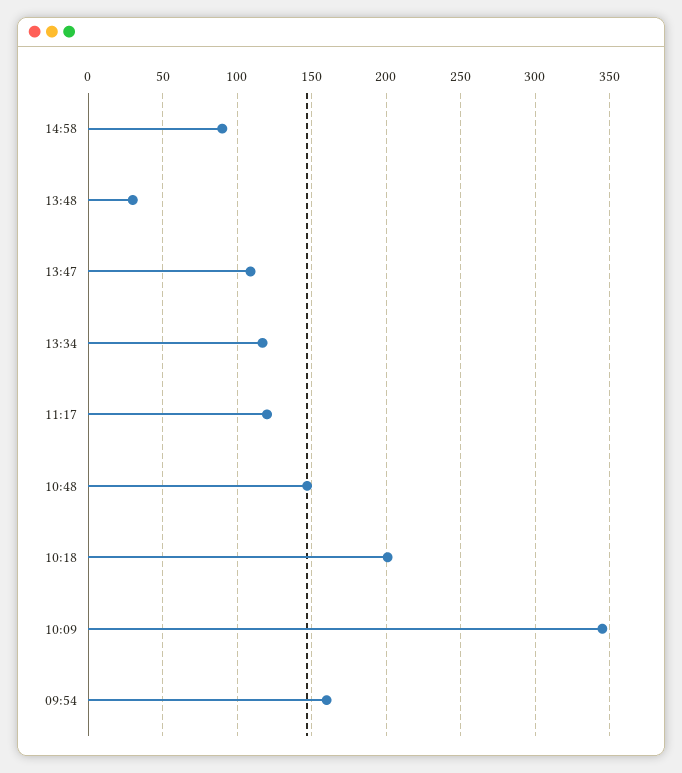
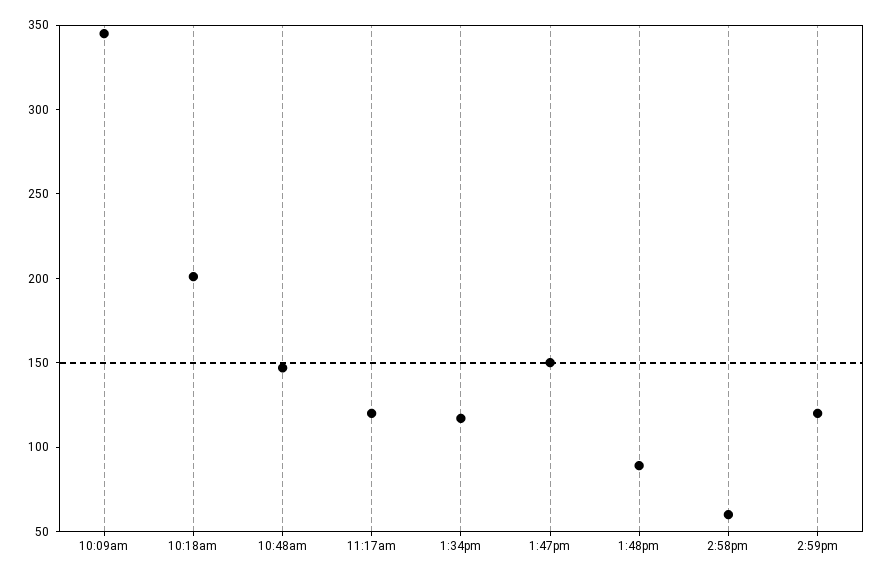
14:58: 90 -> 60
13:48: 30 -> 90
13:47: 110 -> 150
09:54: 160 -> none
2:59pm: none -> 120

